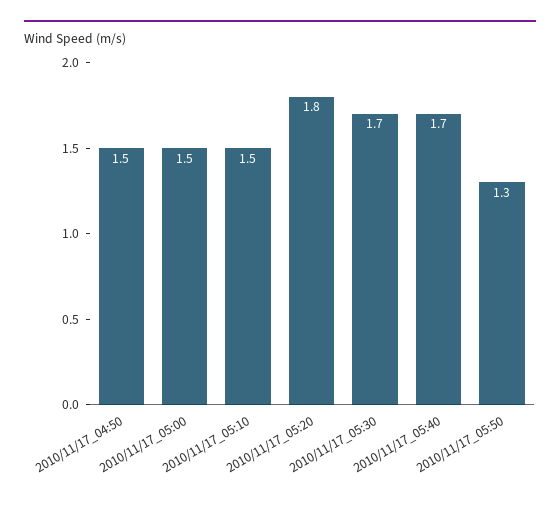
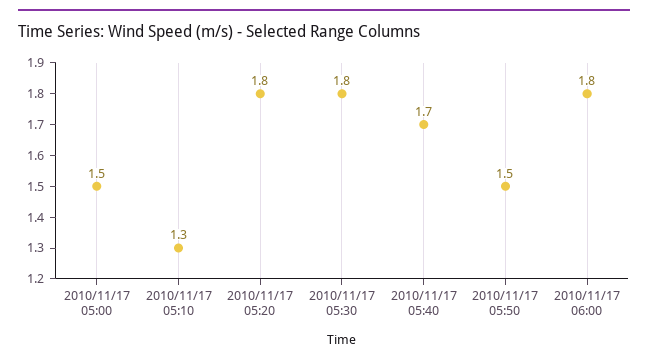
2010/11/17_04:50: 1.5 -> none
2010/11/17_05:10: 1.5 -> 1.3
2010/11/17_05:30: 1.7 -> 1.8
2010/11/17_05:50: 1.3 -> 1.5
2010/11/17 06:00: none -> 1.8

